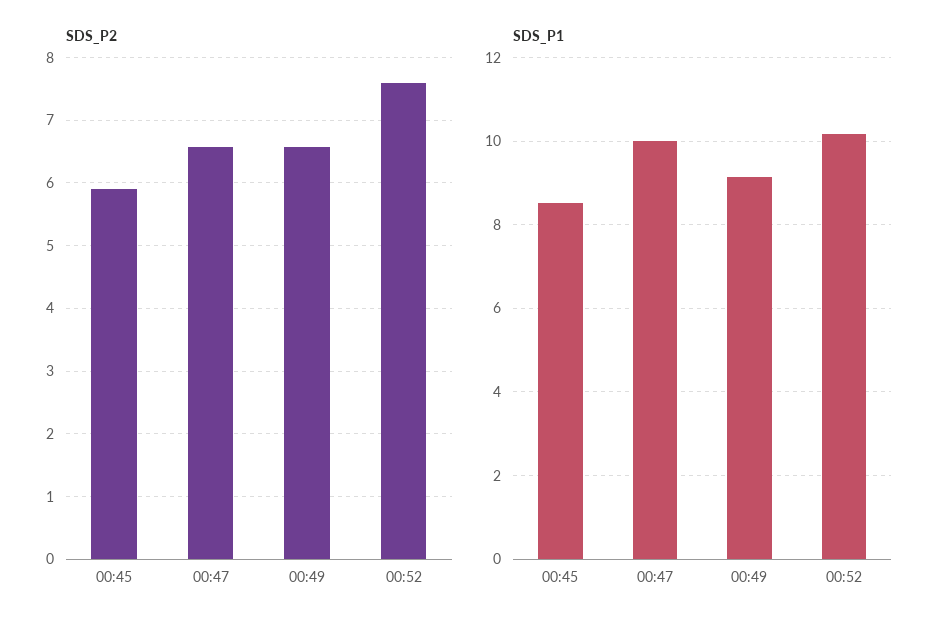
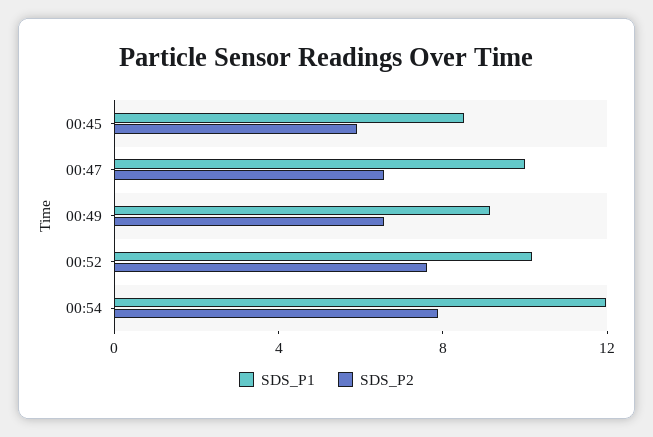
SDS_P1, 00:54: none -> 12
SDS_P2, 00:54: none -> 8

